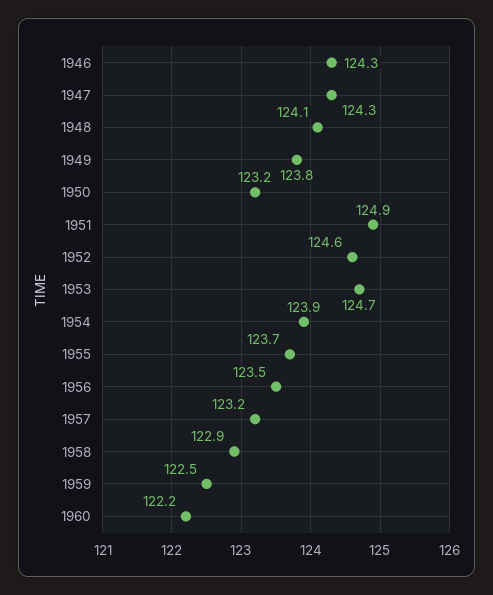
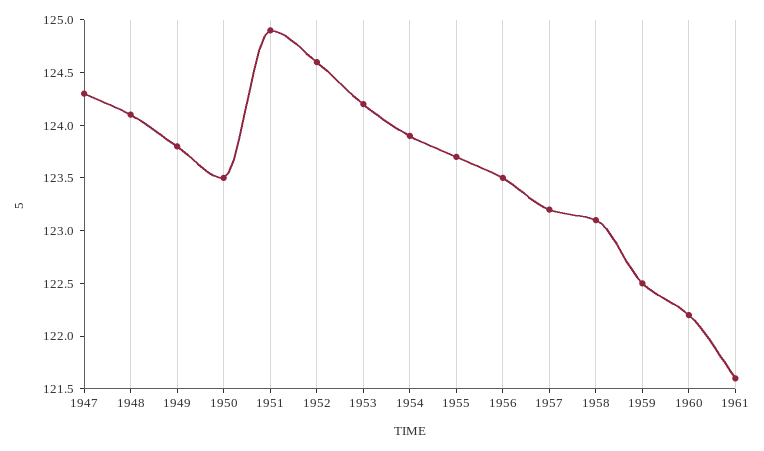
1946: 124.3 -> none
1950: 123.2 -> 123.5
1953: 124.7 -> 124.2
1958: 122.9 -> 123.1
1961: none -> 121.6

